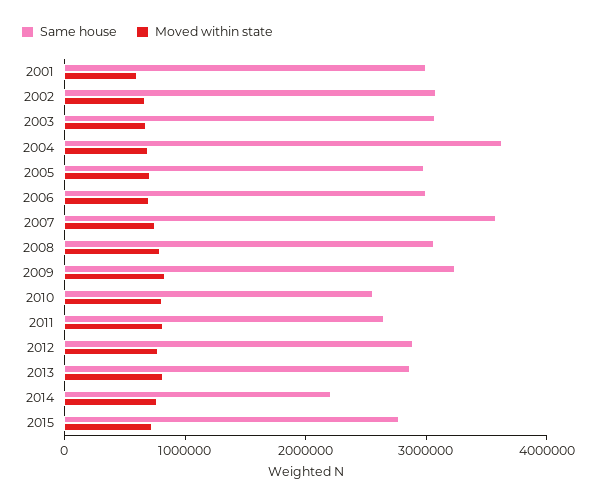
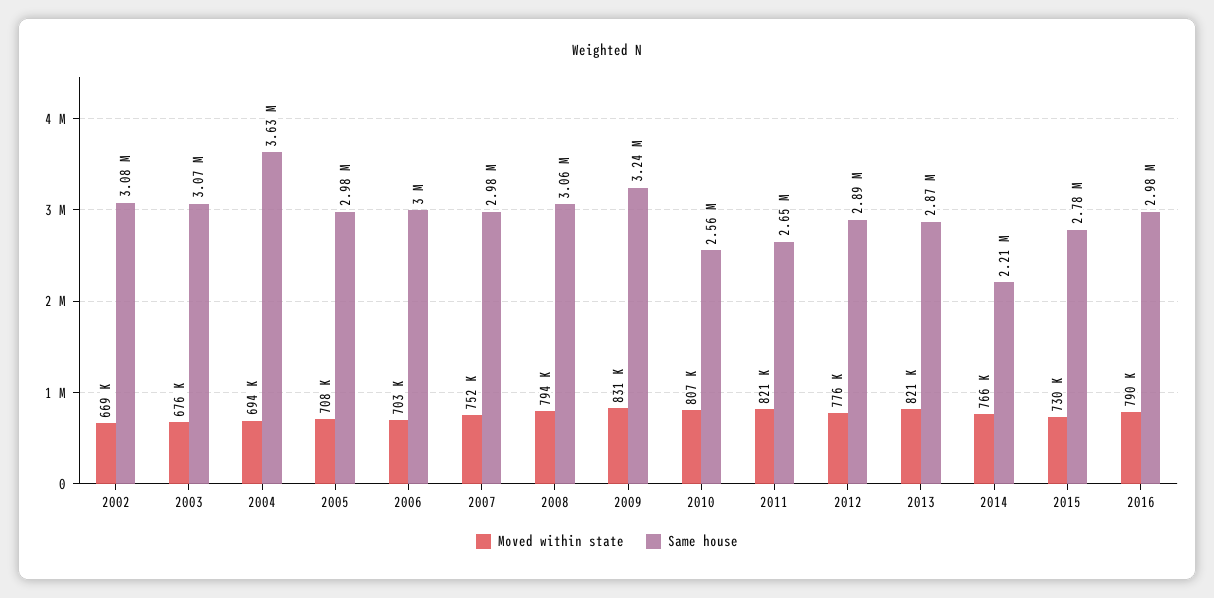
Same house, 2001: 3000000 -> none
Moved within state, 2001: 600000 -> none
Same house, 2007: 3600000 -> 2980000
Moved within state, 2016: none -> 790000
Same house, 2016: none -> 2980000

